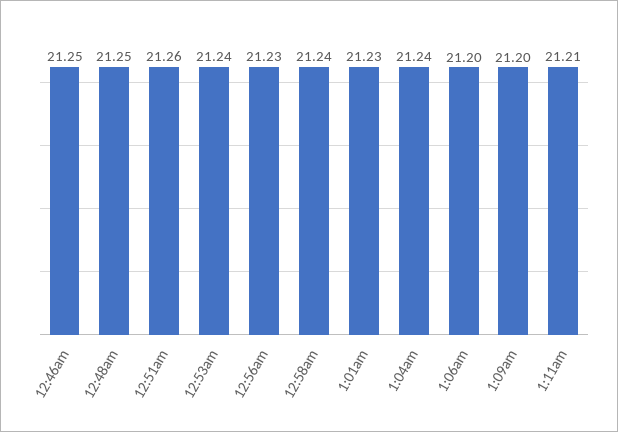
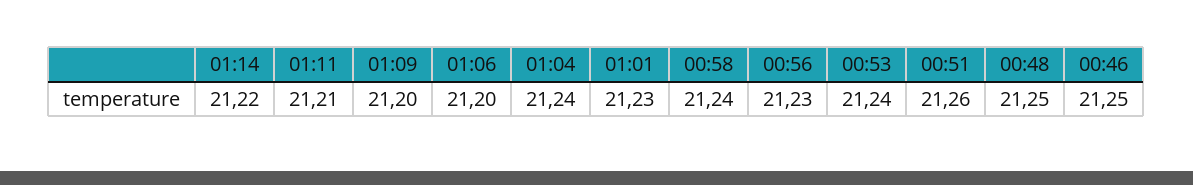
01:14: none -> 21.22

